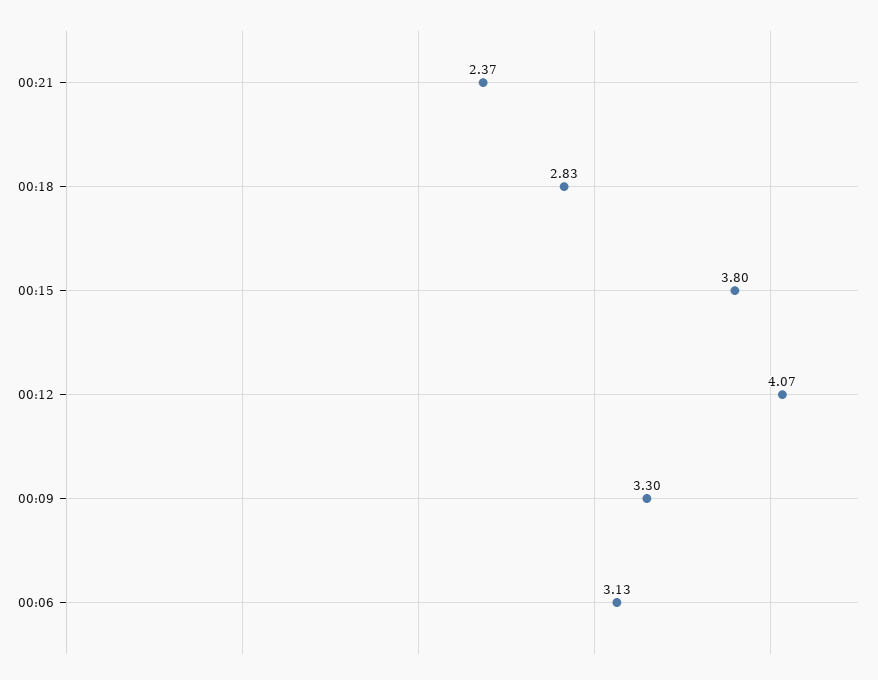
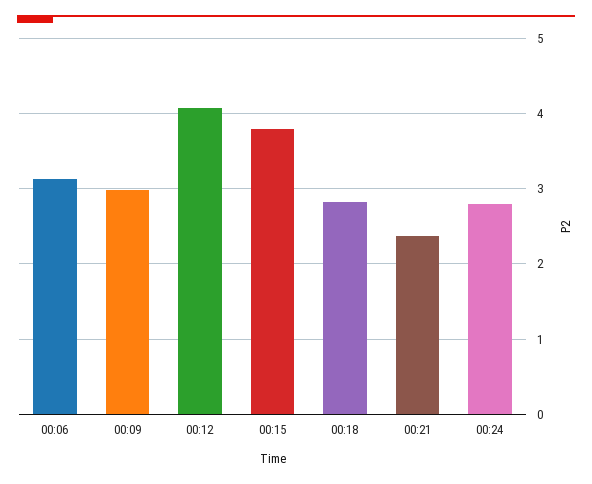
00:09: 3.3 -> 3
00:24: none -> 2.8

